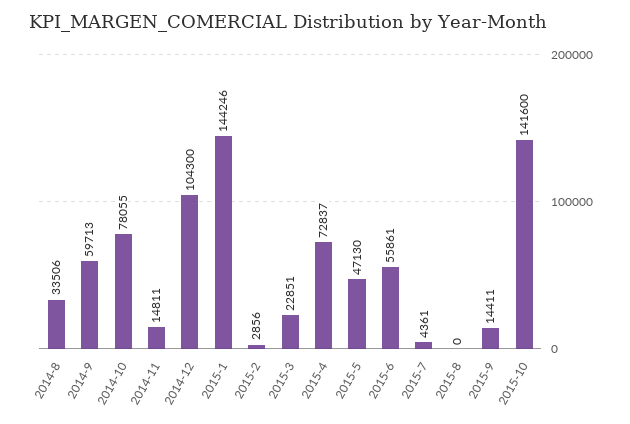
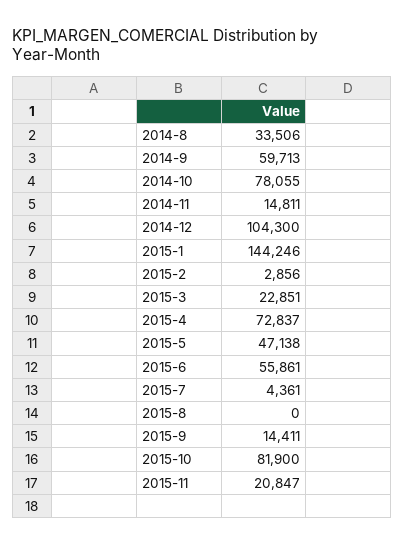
2015-5: 47130 -> 47138
2015-10: 141600 -> 81900
2015-11: none -> 20847

